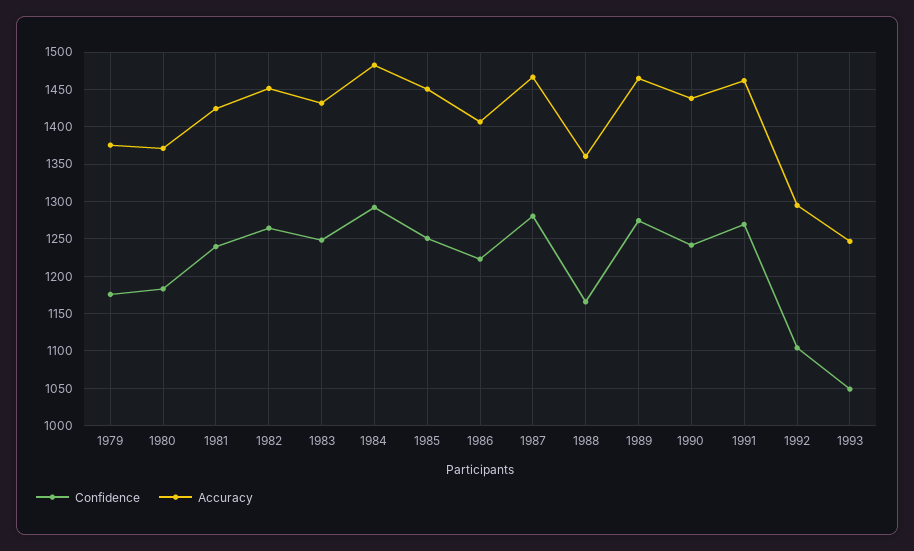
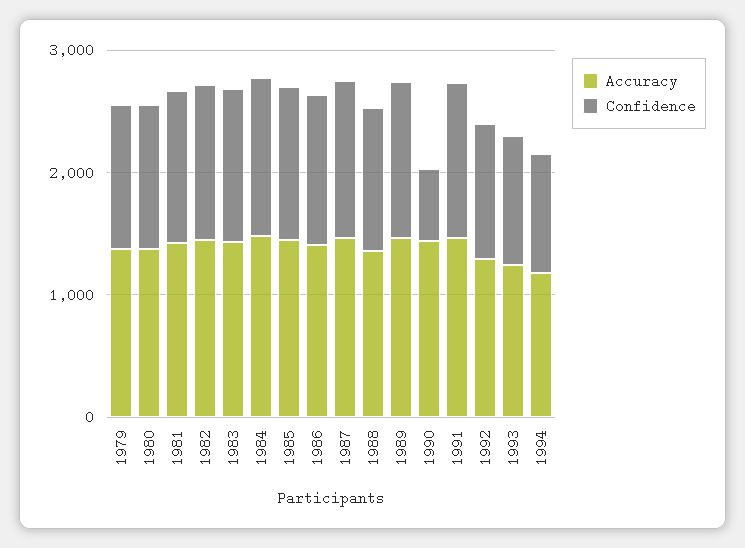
Confidence, 1990: 1240 -> 600
Accuracy, 1994: none -> 1200
Confidence, 1994: none -> 1000

